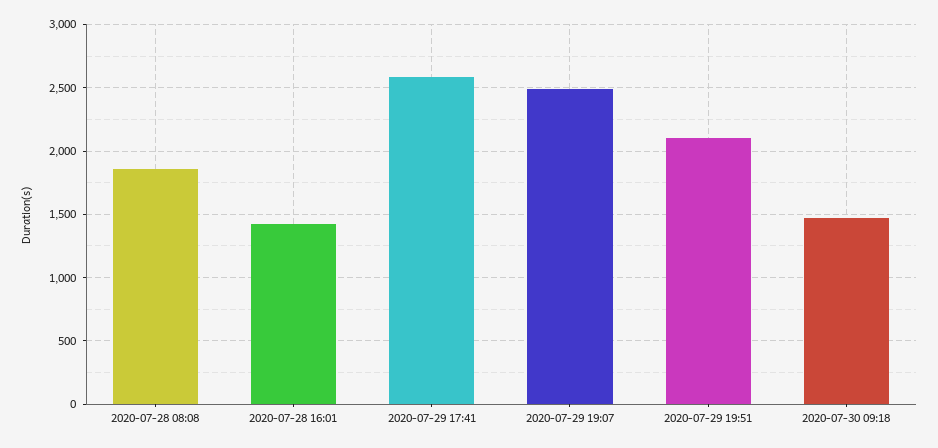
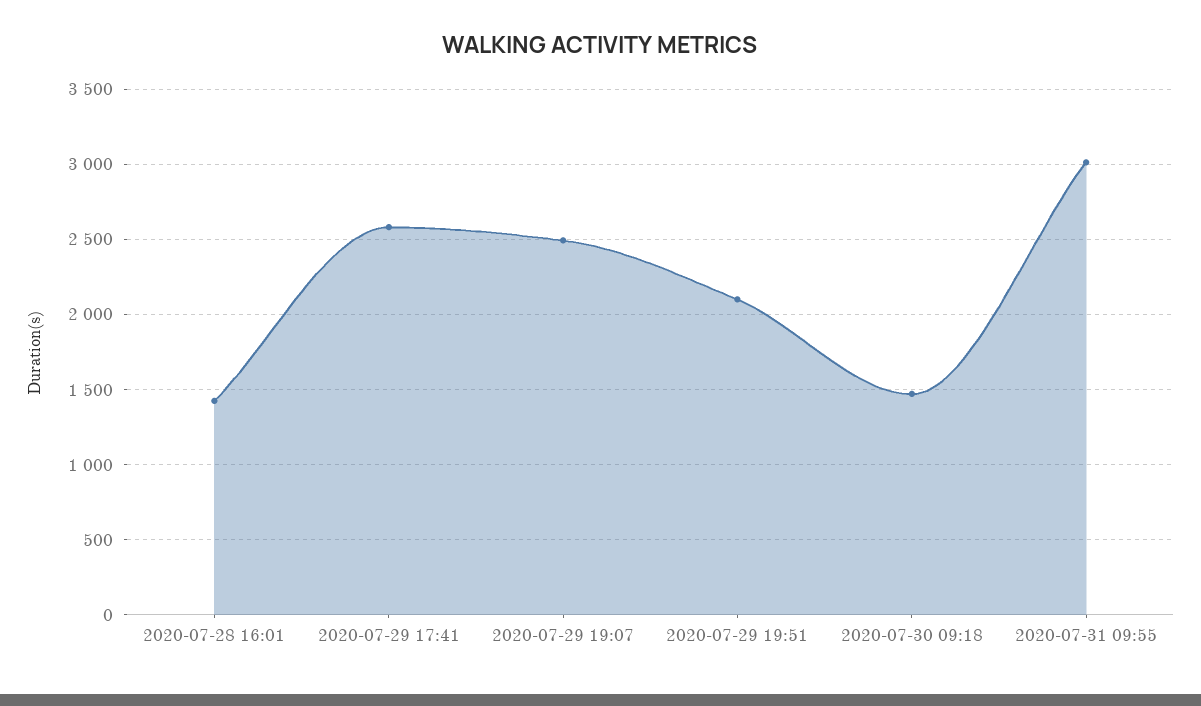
2020-07-28 08:08: 1850 -> none
2020-07-31 09:55: none -> 3000

